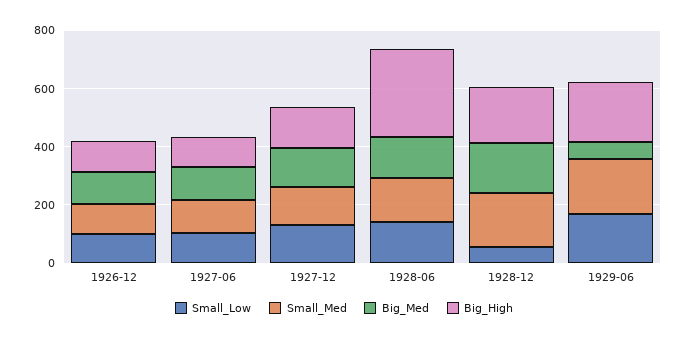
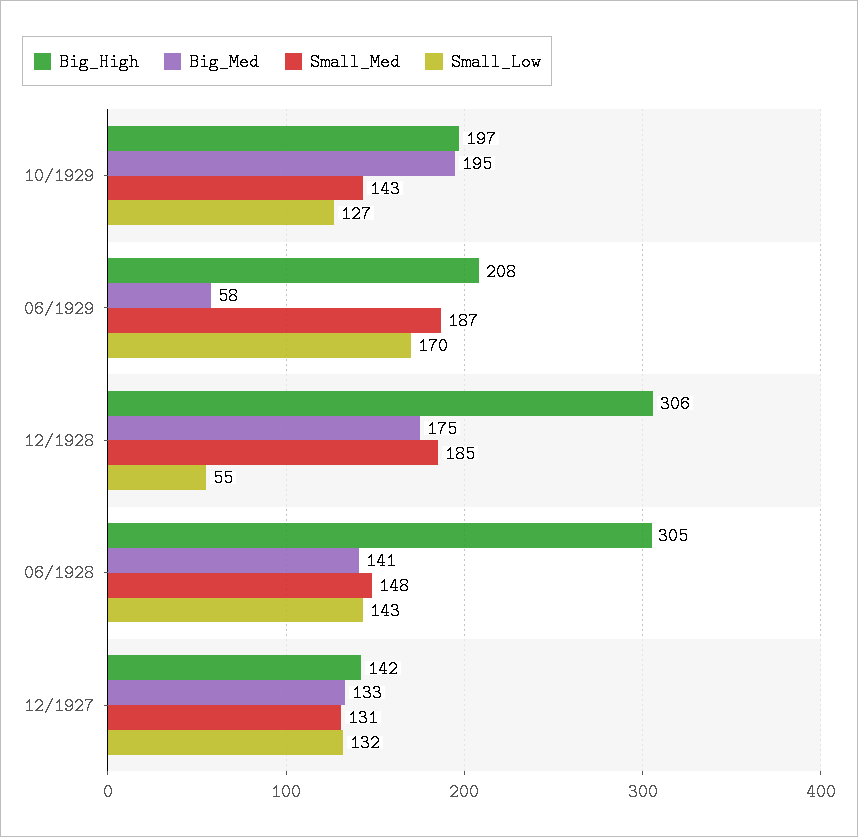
Small_Low, 1926-12: 100 -> none
Small_Med, 1926-12: 100 -> none
Big_Med, 1926-12: 100 -> none
Big_High, 1926-12: 100 -> none
Small_Low, 1927-06: 100 -> none
Small_Med, 1927-06: 100 -> none
Big_Med, 1927-06: 100 -> none
Big_High, 1927-06: 100 -> none
Big_High, 1928-12: 200 -> 306
Big_High, 10/1929: none -> 197
Big_Med, 10/1929: none -> 195
Small_Med, 10/1929: none -> 143
Small_Low, 10/1929: none -> 127

